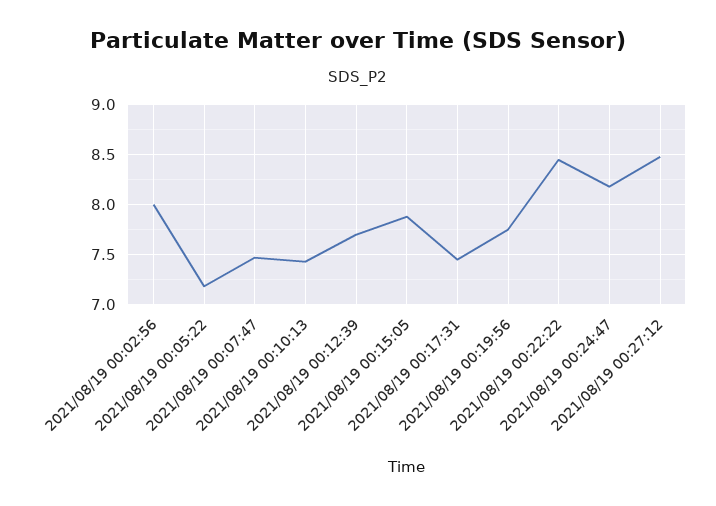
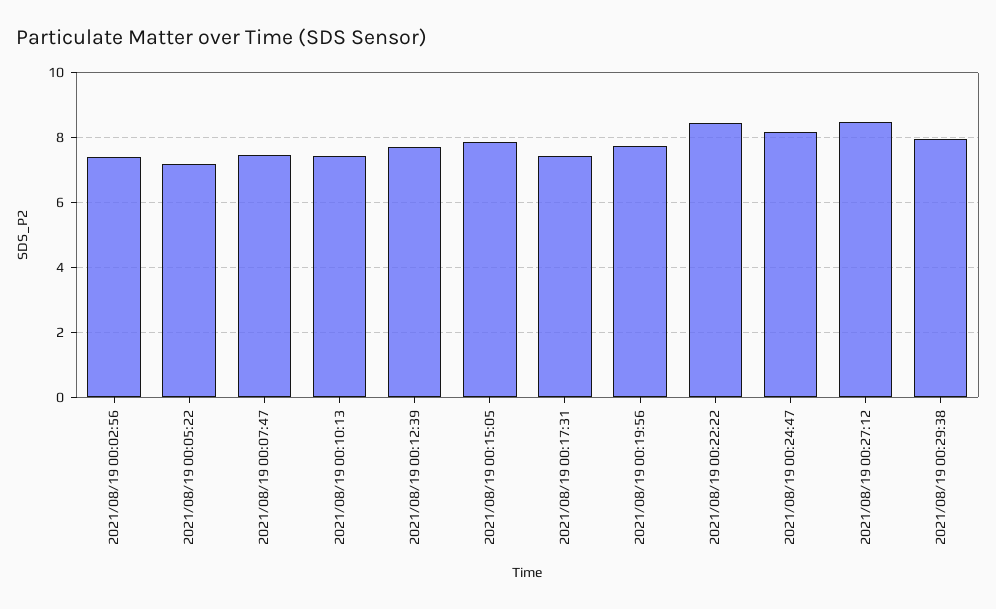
2021/08/19 00:02:56: 8 -> 7.4
2021/08/19 00:29:38: none -> 8

